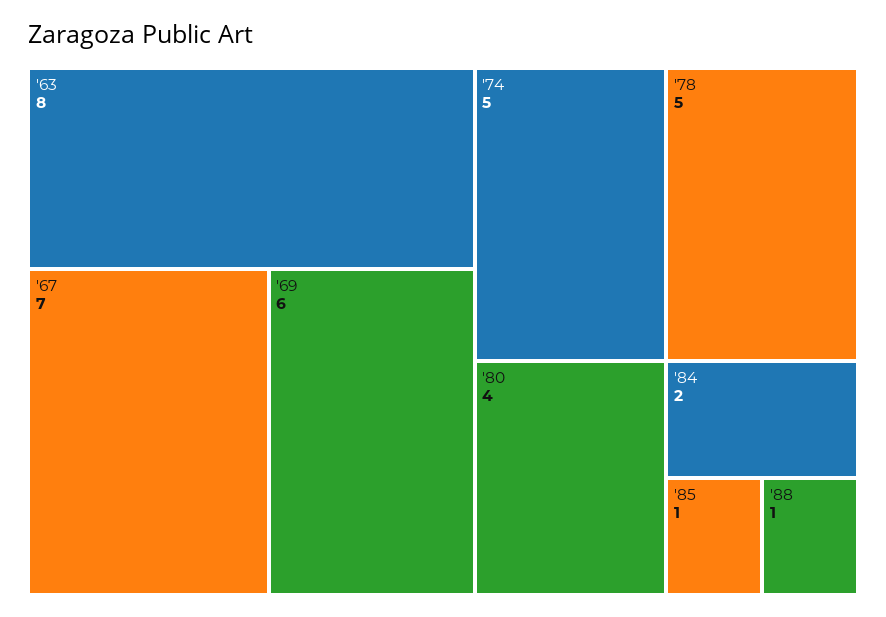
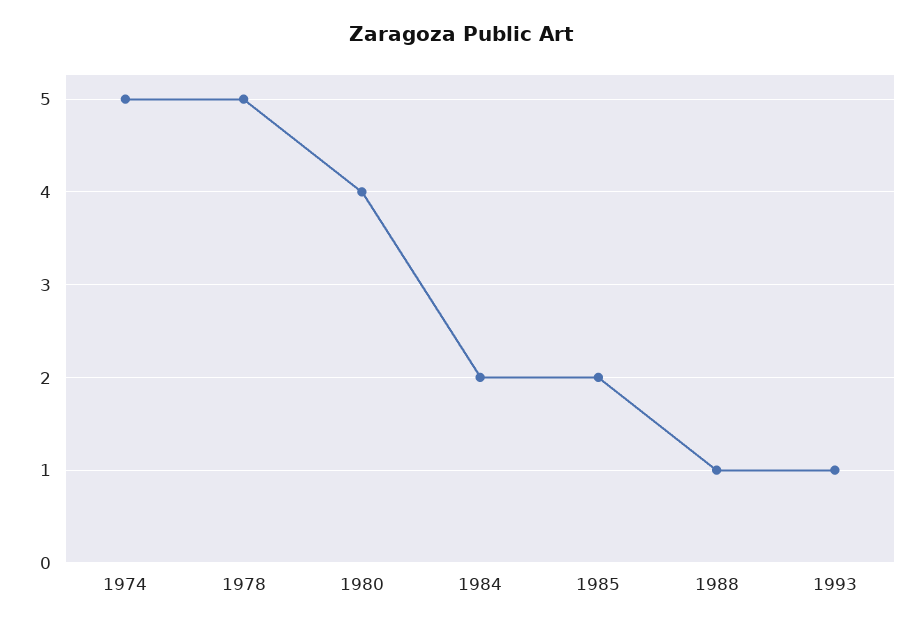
'63: 8 -> none
'67: 7 -> none
'69: 6 -> none
'85: 1 -> 2
1993: none -> 1

